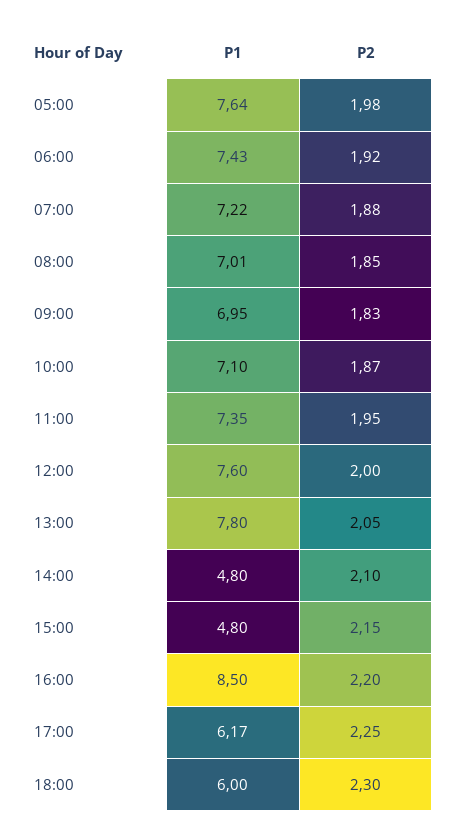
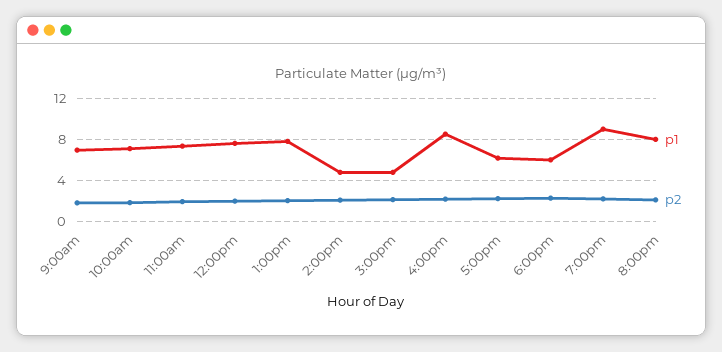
P1, 05:00: 7.64 -> none
P2, 05:00: 1.98 -> none
P1, 06:00: 7.43 -> none
P2, 06:00: 1.92 -> none
P1, 07:00: 7.22 -> none
P2, 07:00: 1.88 -> none
P1, 08:00: 7.01 -> none
P2, 08:00: 1.85 -> none
P1, 7:00pm: none -> 9
P2, 7:00pm: none -> 2
P1, 8:00pm: none -> 8
P2, 8:00pm: none -> 2

